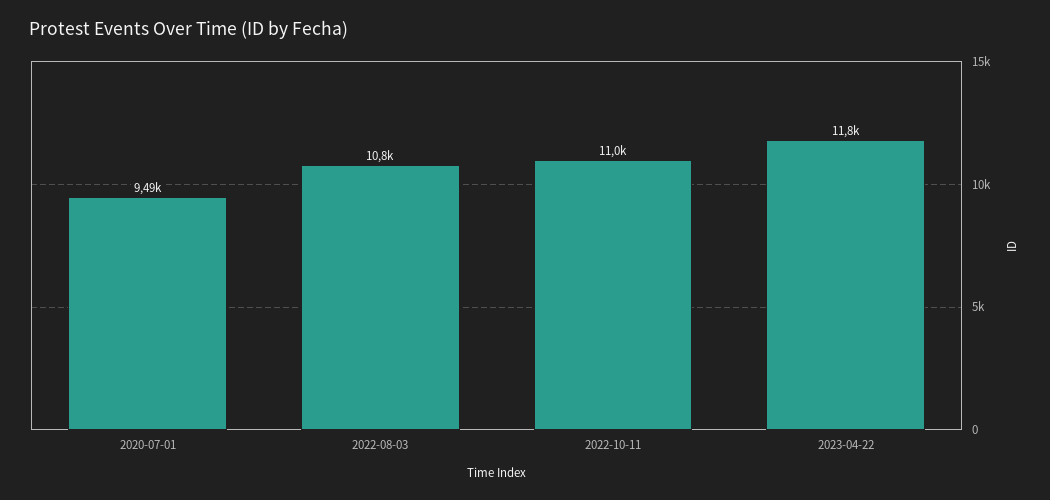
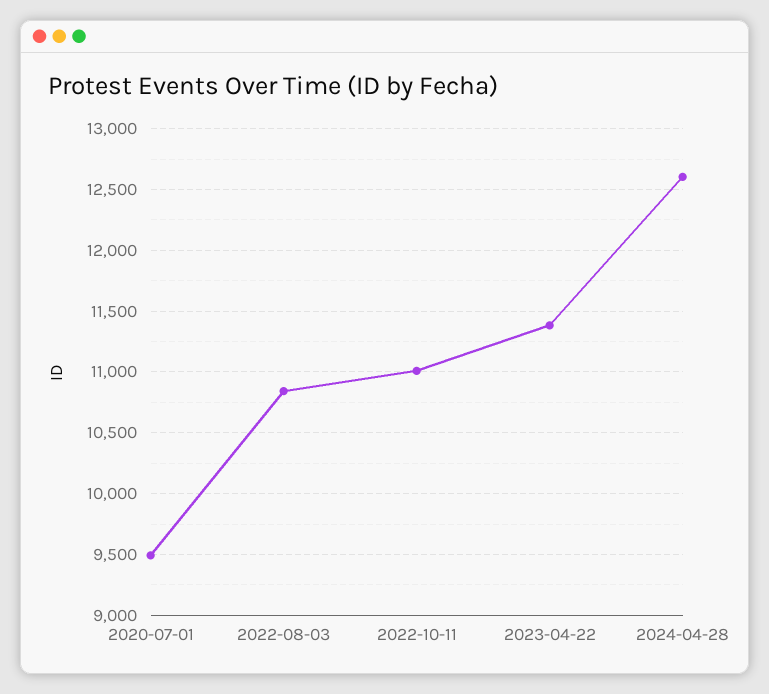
2023-04-22: 11800 -> 11400
2024-04-28: none -> 12600

